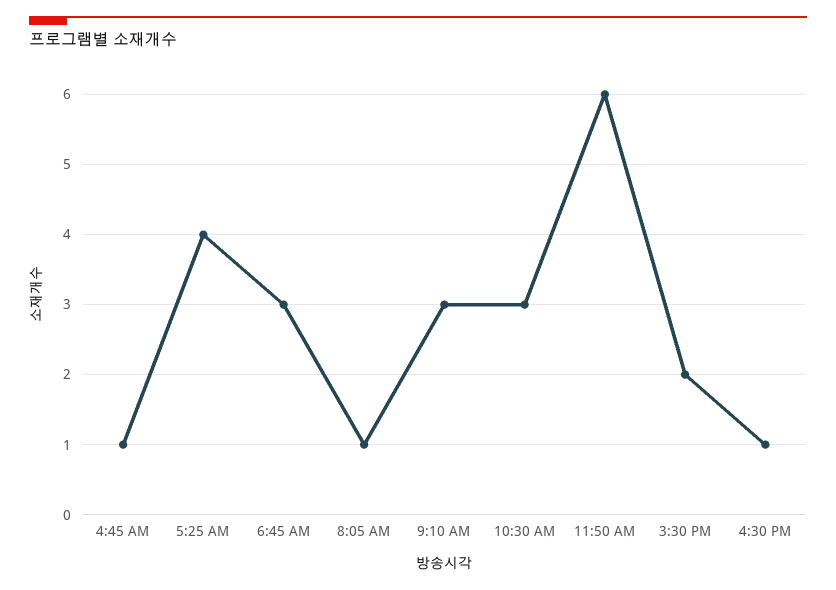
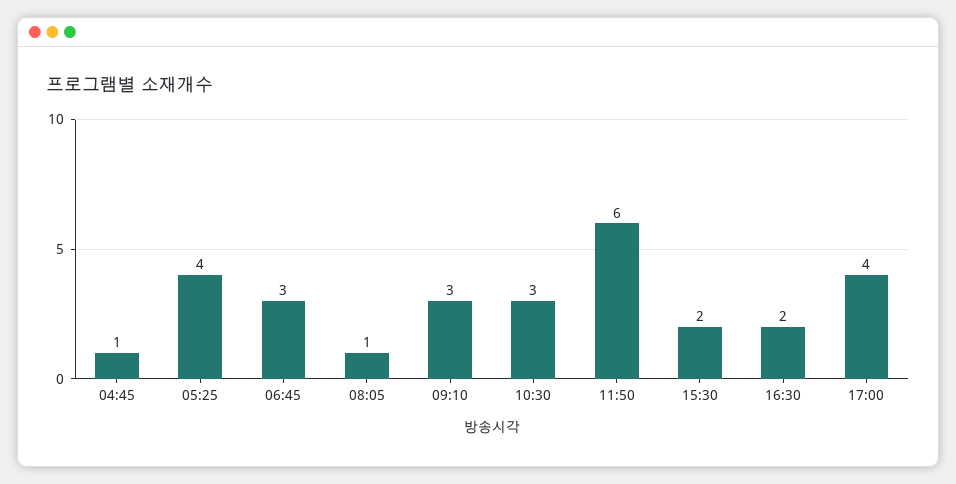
4:30 PM: 1 -> 2
17:00: none -> 4

